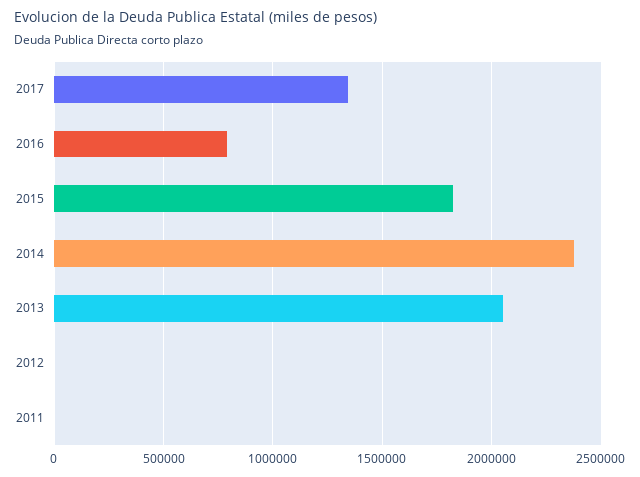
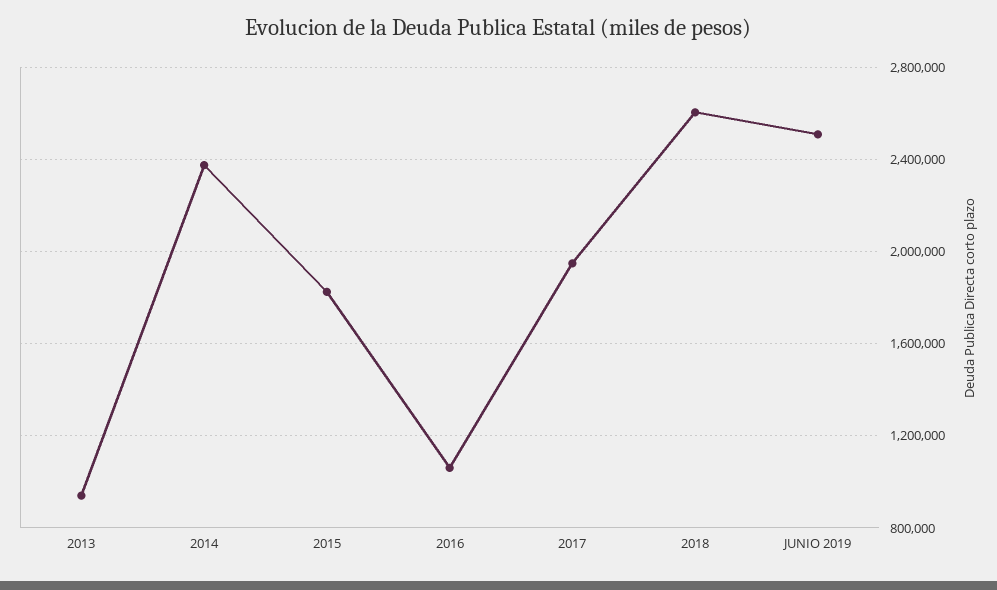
2017: 1350000 -> 1950000
2016: 800000 -> 1050000
2013: 2050000 -> 950000
2012: 0 -> none
2011: 0 -> none
2018: none -> 2600000
JUNIO 2019: none -> 2500000

